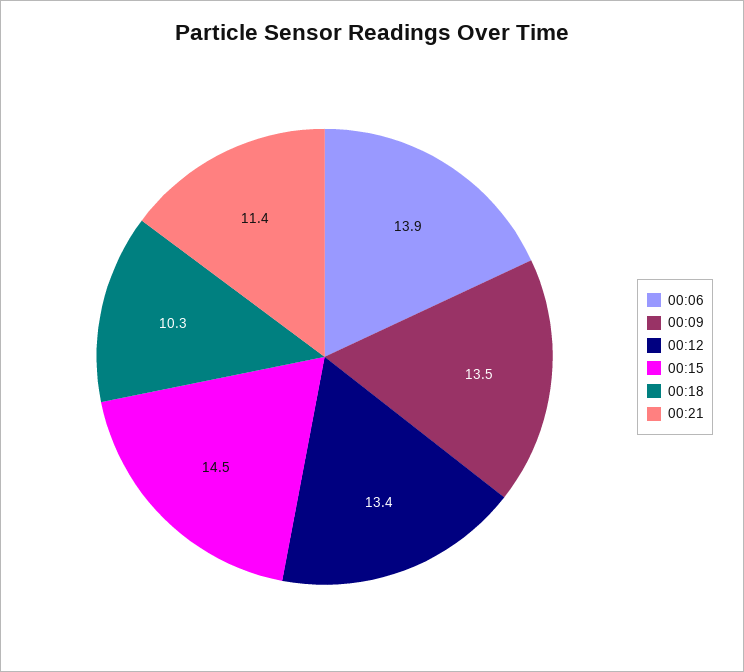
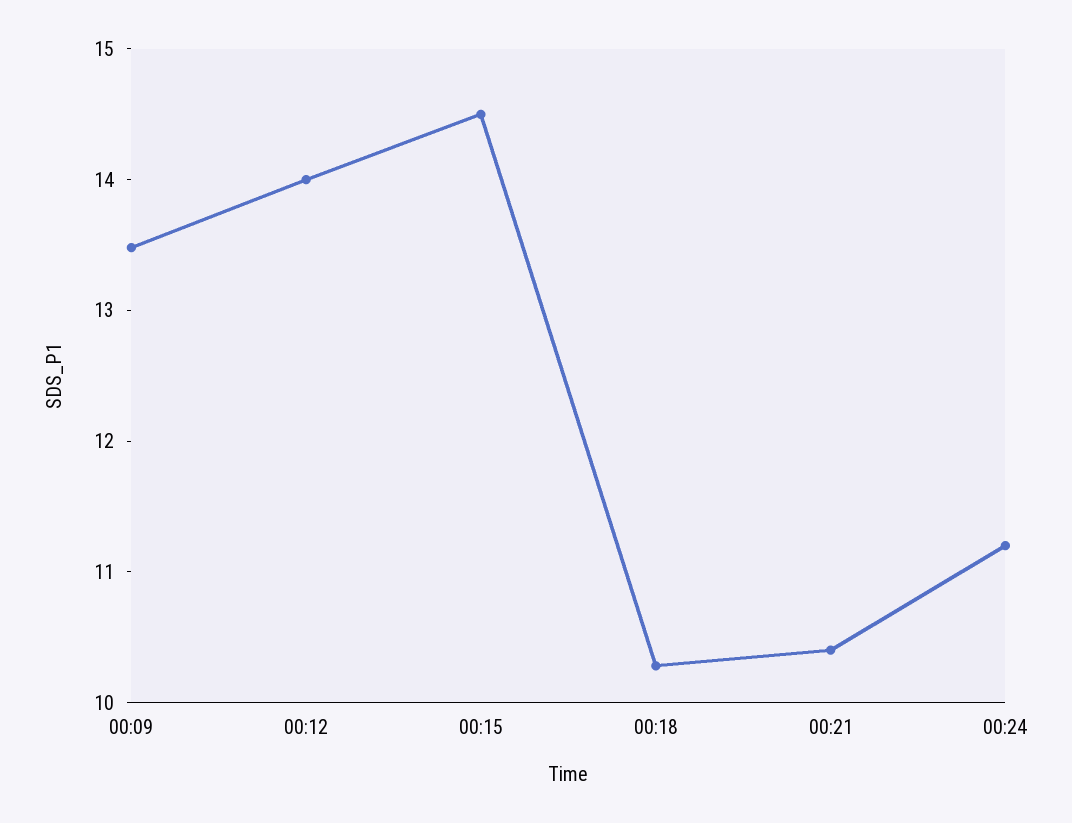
00:06: 13.9 -> none
00:12: 13.4 -> 14
00:21: 11.4 -> 10.4
00:24: none -> 11.2

